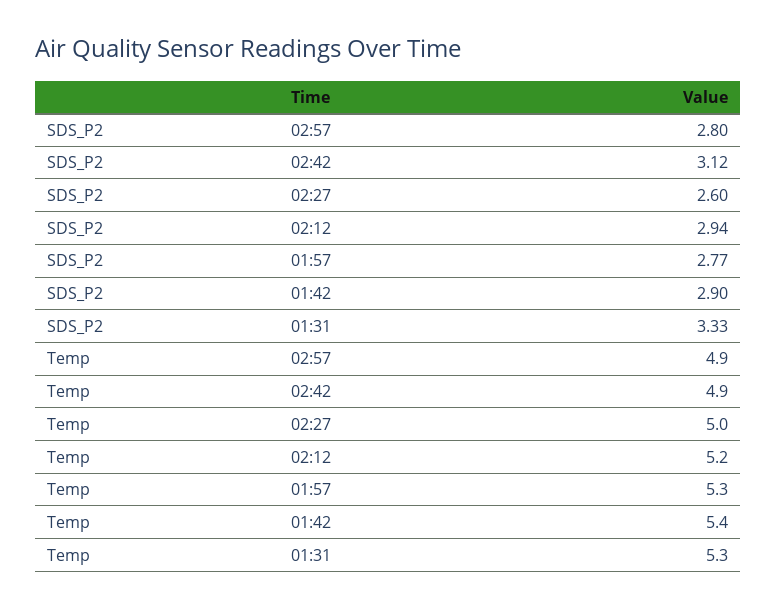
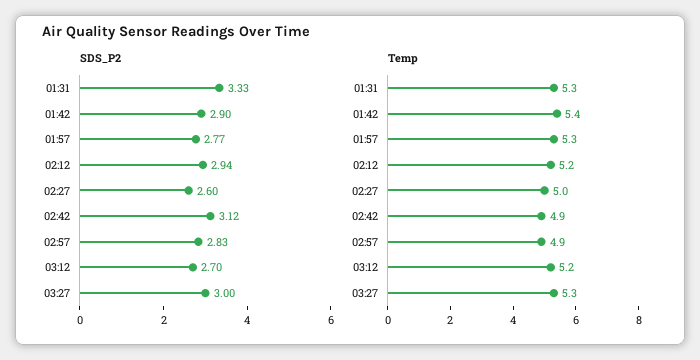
SDS_P2, 02:57: 2.8 -> 2.83
SDS_P2, 03:12: none -> 2.7
SDS_P2, 03:27: none -> 3
Temp, 03:12: none -> 5.2
Temp, 03:27: none -> 5.3

